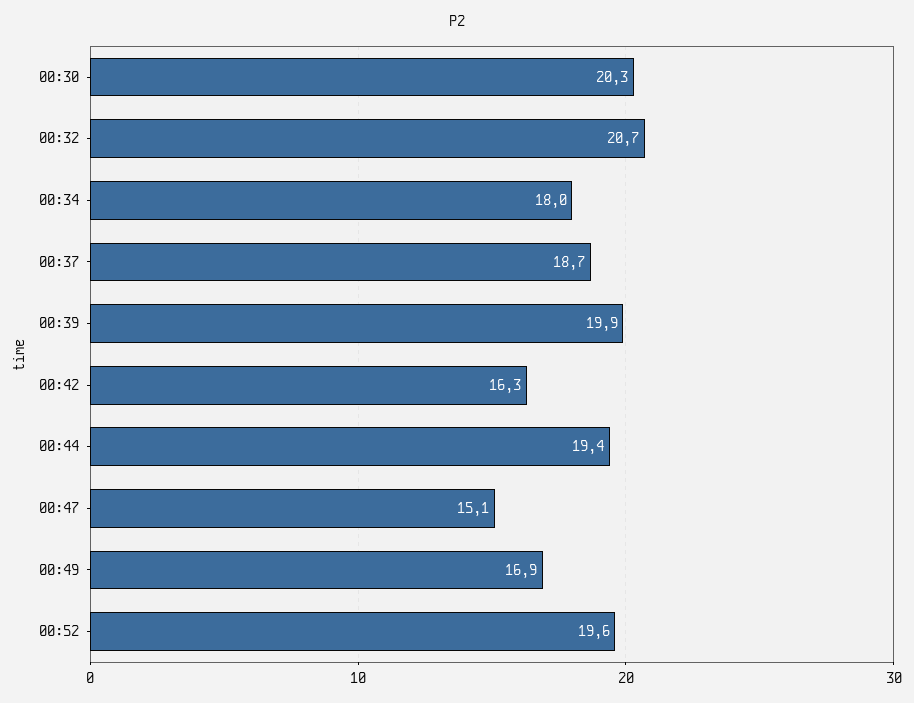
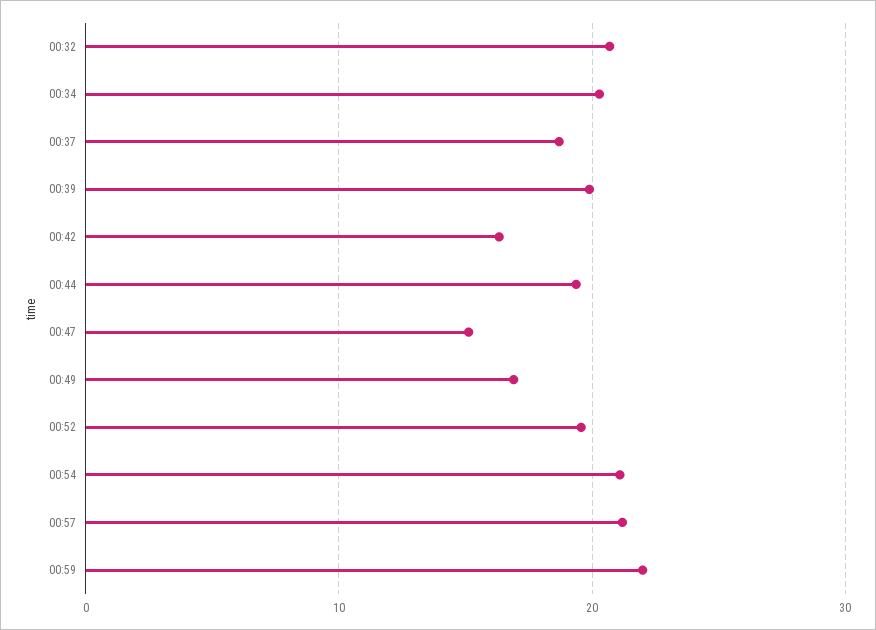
00:30: 20.3 -> none
00:34: 18 -> 20
00:54: none -> 21
00:57: none -> 21
00:59: none -> 22

